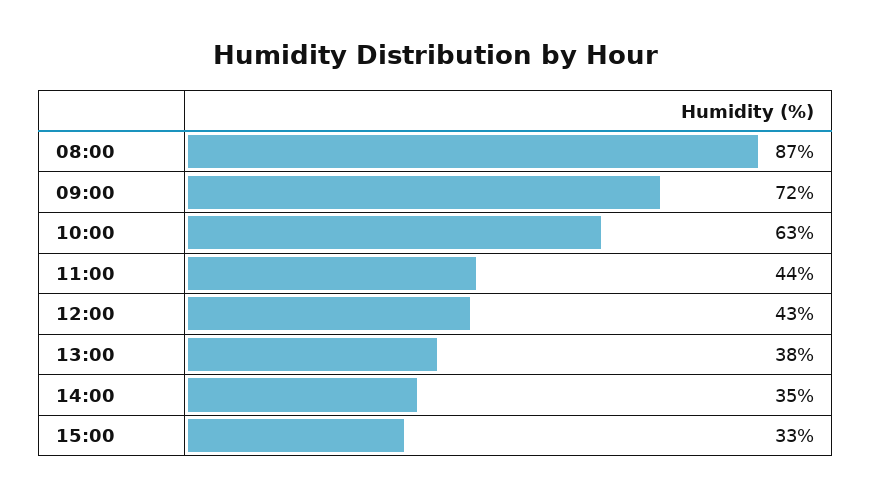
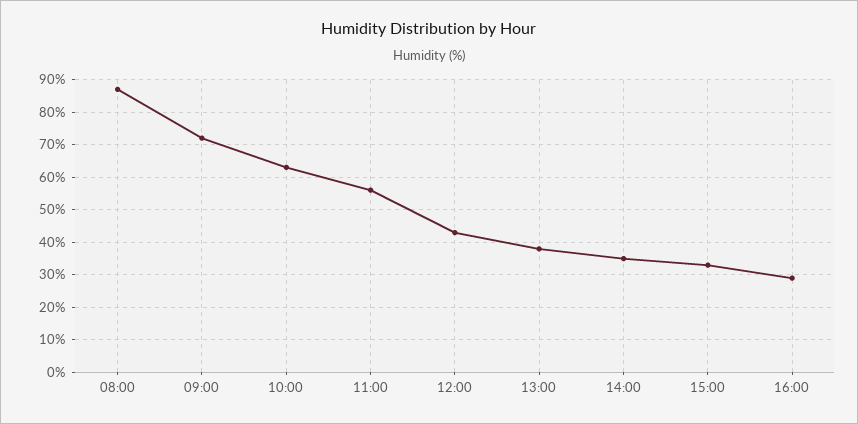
11:00: 44 -> 55
16:00: none -> 30

